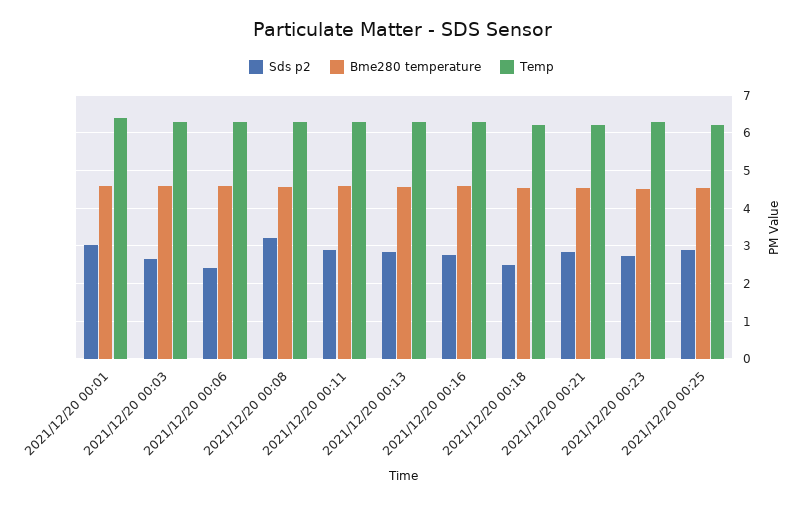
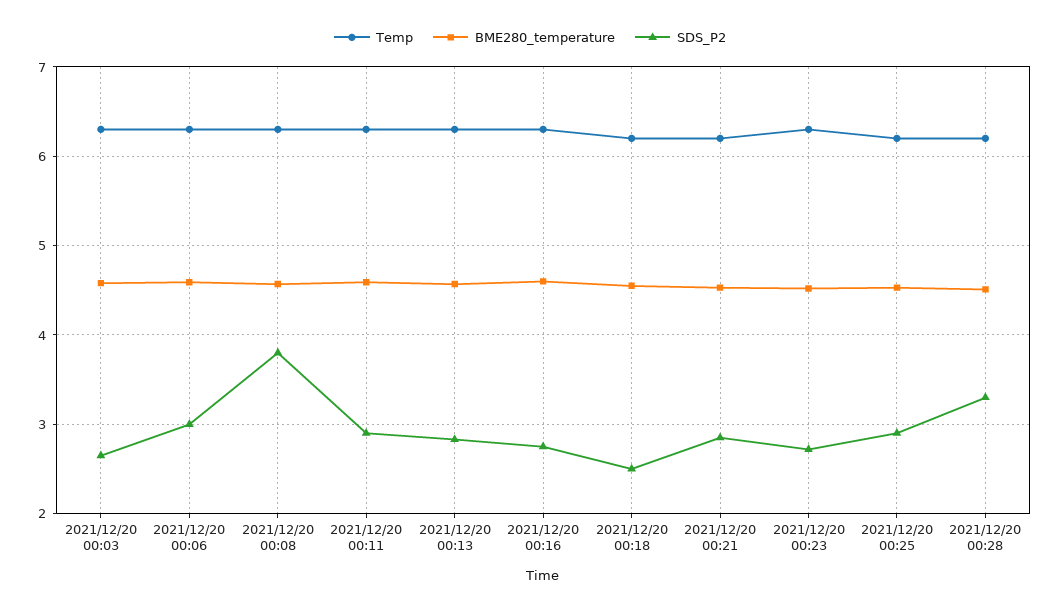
Sds p2, 2021/12/20 00:01: 3 -> none
Bme280 temperature, 2021/12/20 00:01: 4.6 -> none
Temp, 2021/12/20 00:01: 6.4 -> none
Sds p2, 2021/12/20 00:06: 2.4 -> 3
Sds p2, 2021/12/20 00:08: 3.2 -> 3.8
Temp, 2021/12/20 00:28: none -> 6.2
Bme280 temperature, 2021/12/20 00:28: none -> 4.5
Sds p2, 2021/12/20 00:28: none -> 3.3

